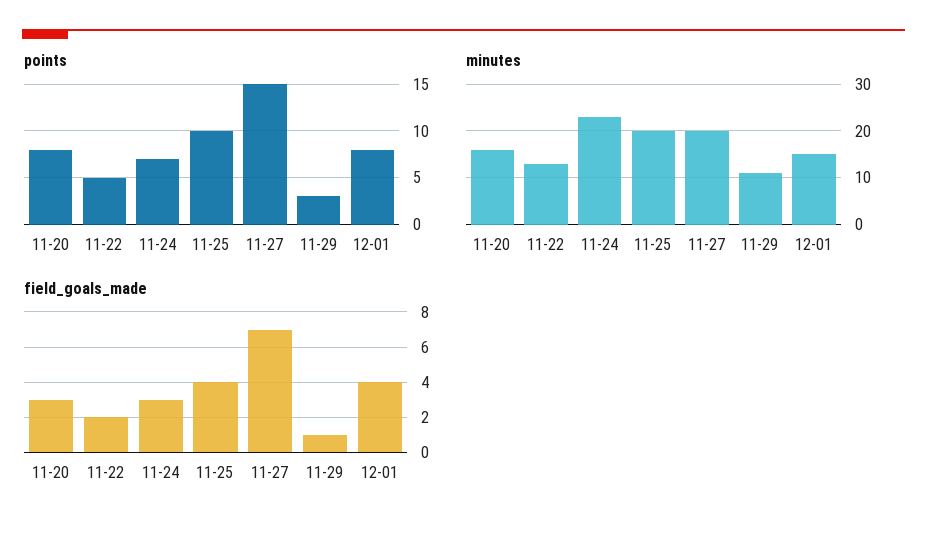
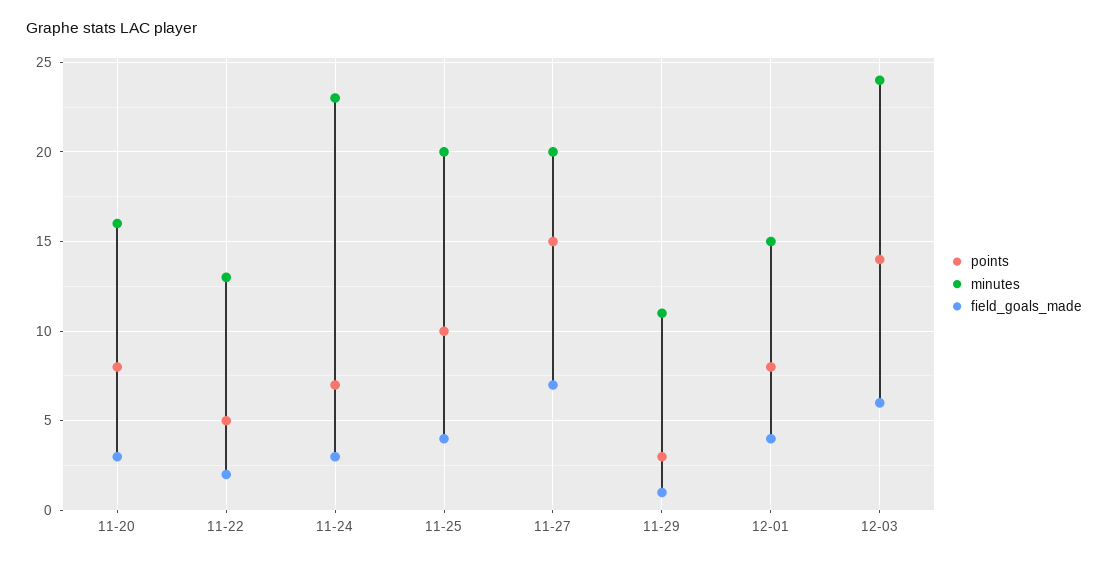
points, 12-03: none -> 14
minutes, 12-03: none -> 24
field_goals_made, 12-03: none -> 6

